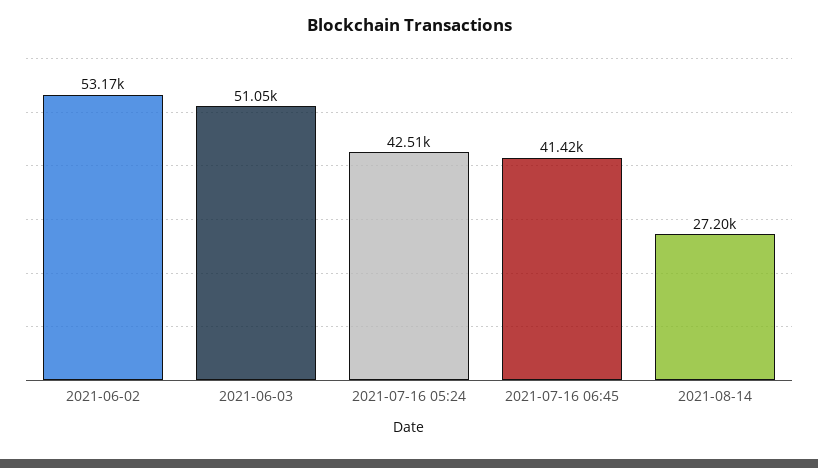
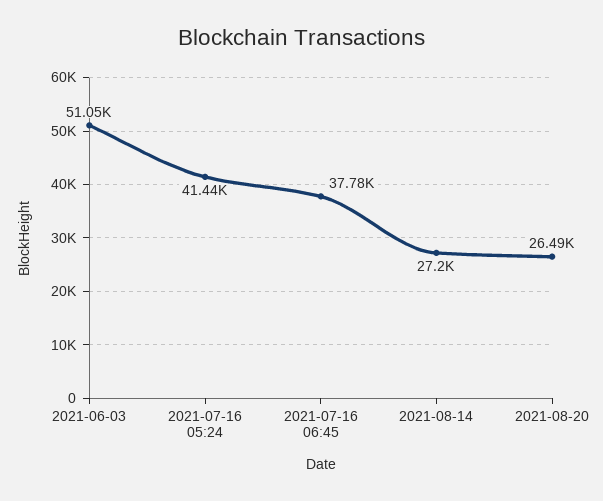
2021-06-02: 53170 -> none
2021-07-16 05:24: 42510 -> 41440
2021-07-16 06:45: 41420 -> 37780
2021-08-20: none -> 26490

